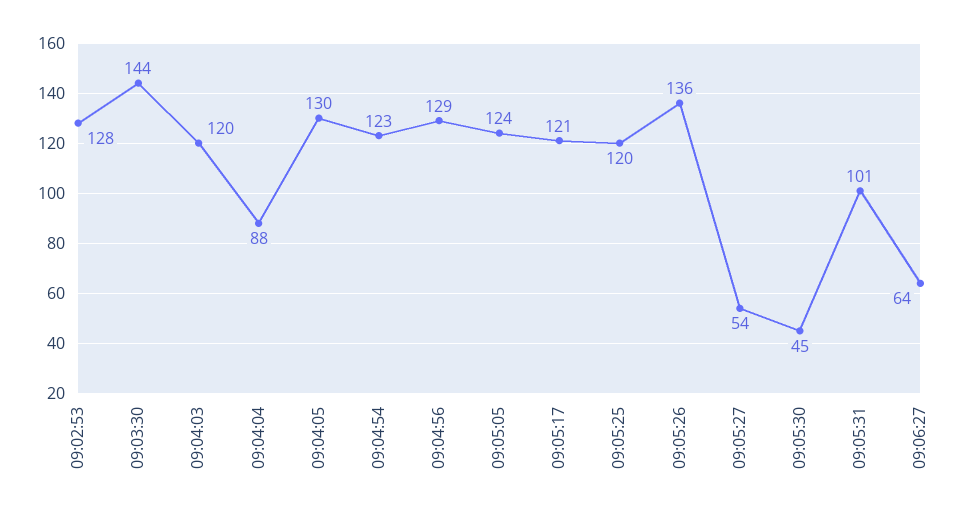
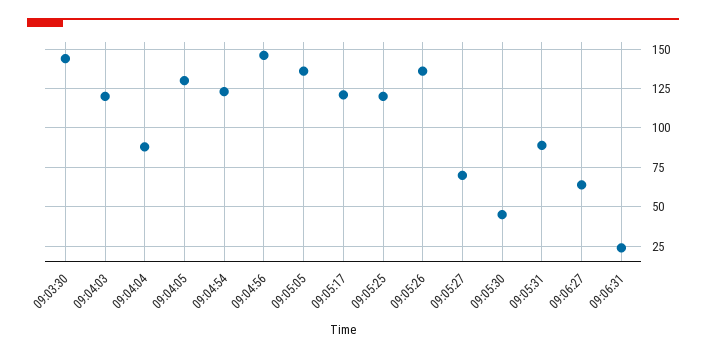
09:02:53: 128 -> none
09:04:56: 129 -> 145
09:05:05: 124 -> 135
09:05:27: 54 -> 70
09:05:31: 101 -> 90
09:06:31: none -> 25

